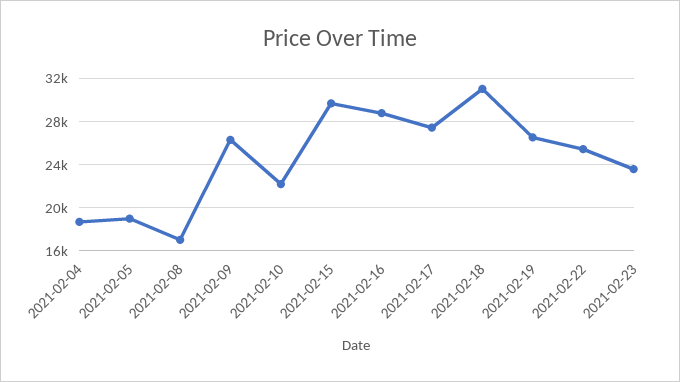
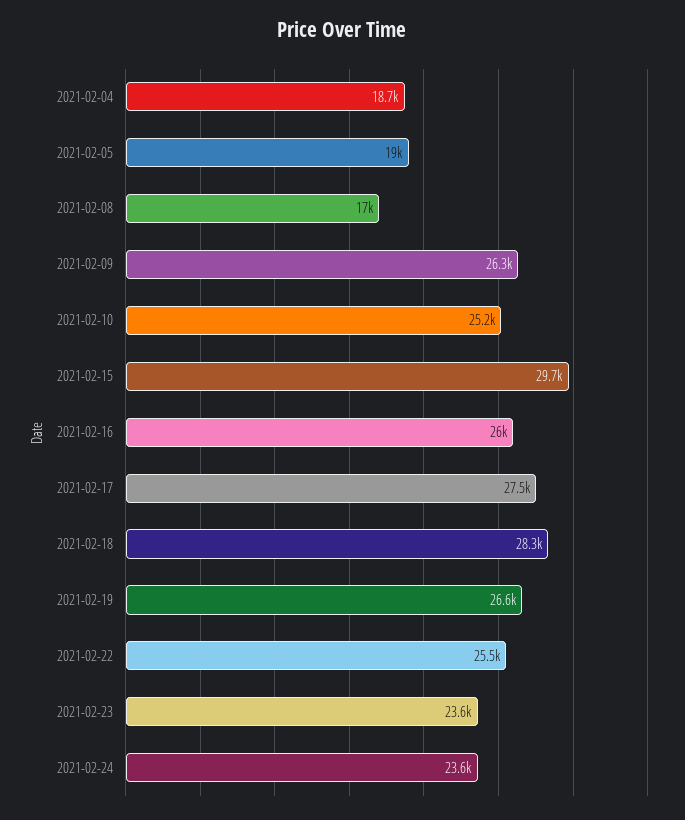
2021-02-10: 22000 -> 25200
2021-02-16: 29000 -> 26000
2021-02-18: 31000 -> 28300
2021-02-24: none -> 23600

